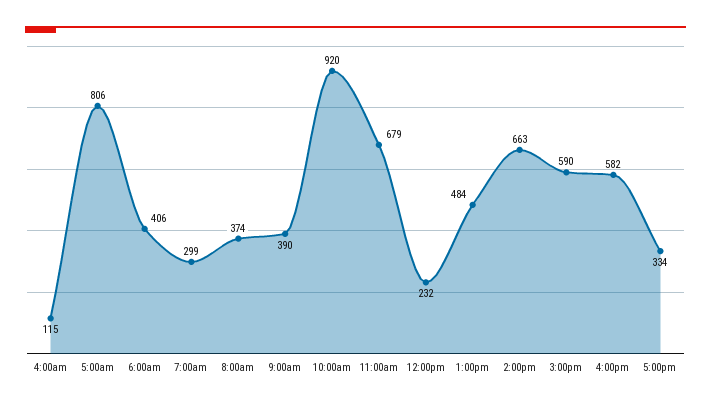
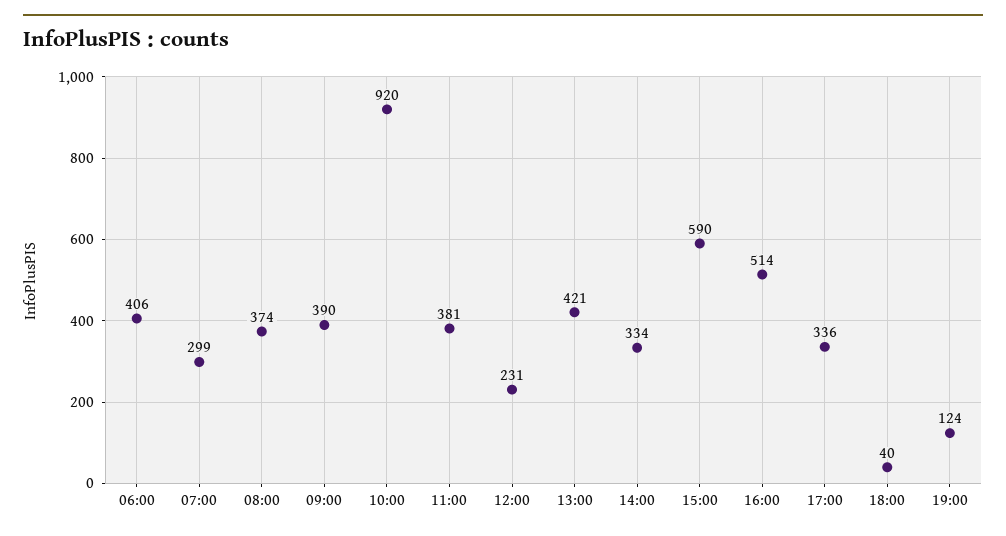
4:00am: 115 -> none
5:00am: 806 -> none
11:00am: 679 -> 381
12:00pm: 232 -> 231
1:00pm: 484 -> 421
2:00pm: 663 -> 334
4:00pm: 582 -> 514
5:00pm: 334 -> 336
18:00: none -> 40
19:00: none -> 124

